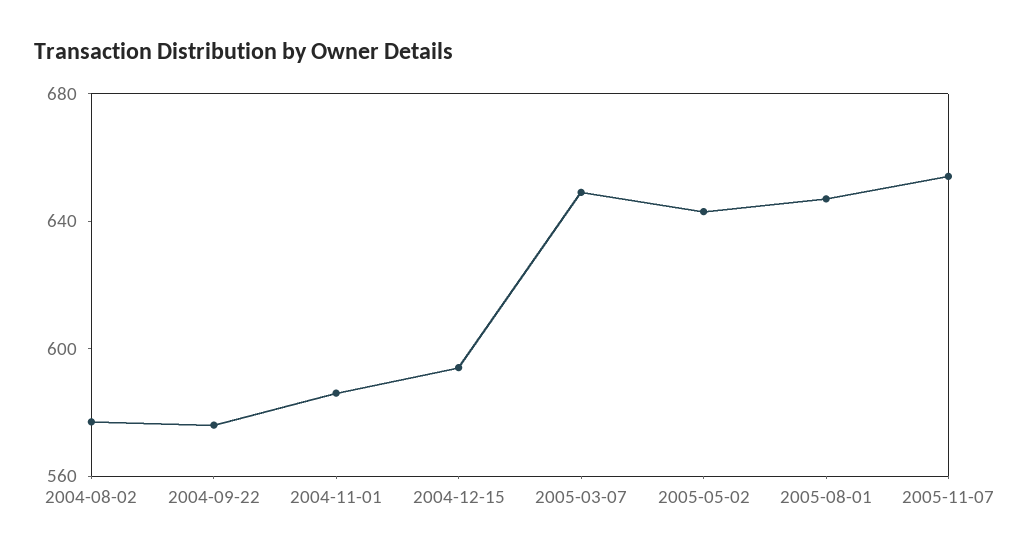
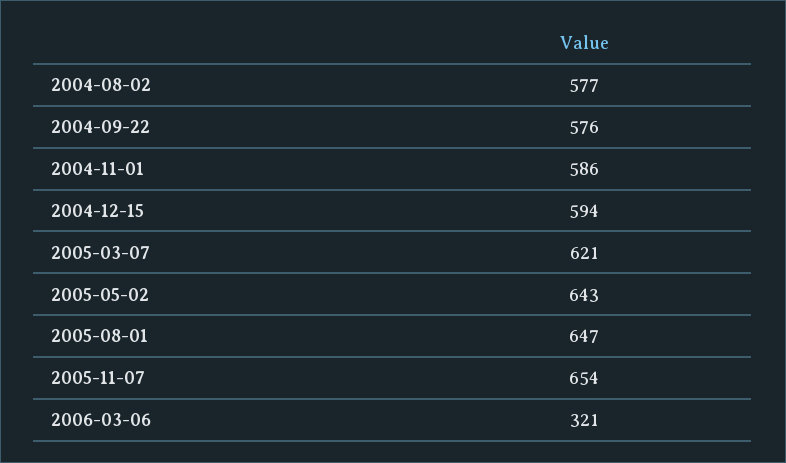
2005-03-07: 650 -> 621
2006-03-06: none -> 321

